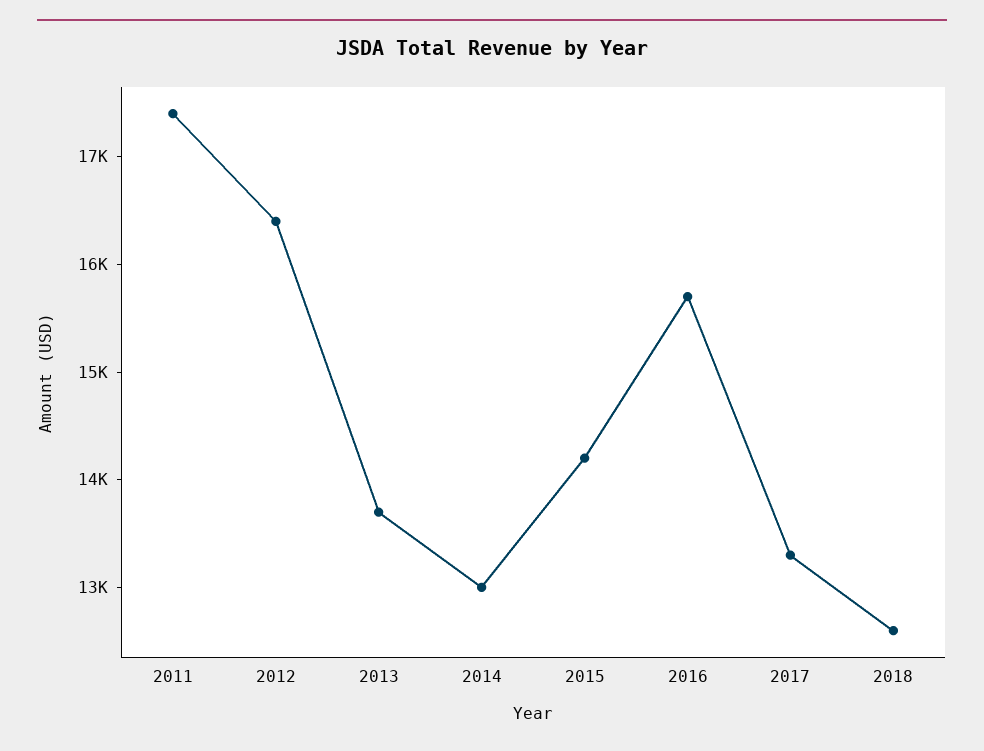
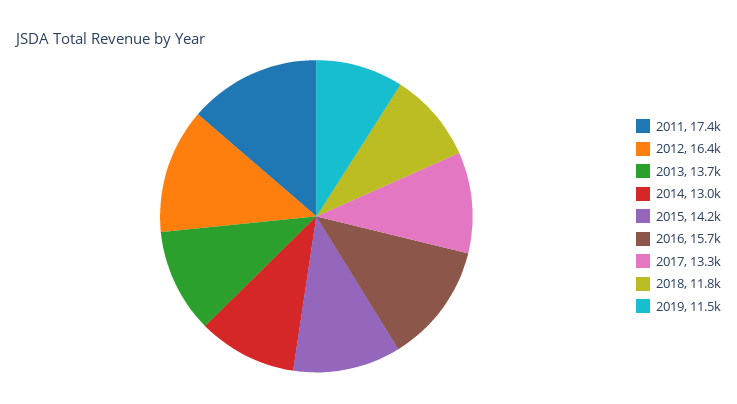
2018: 12600 -> 11800
2019: none -> 11500

